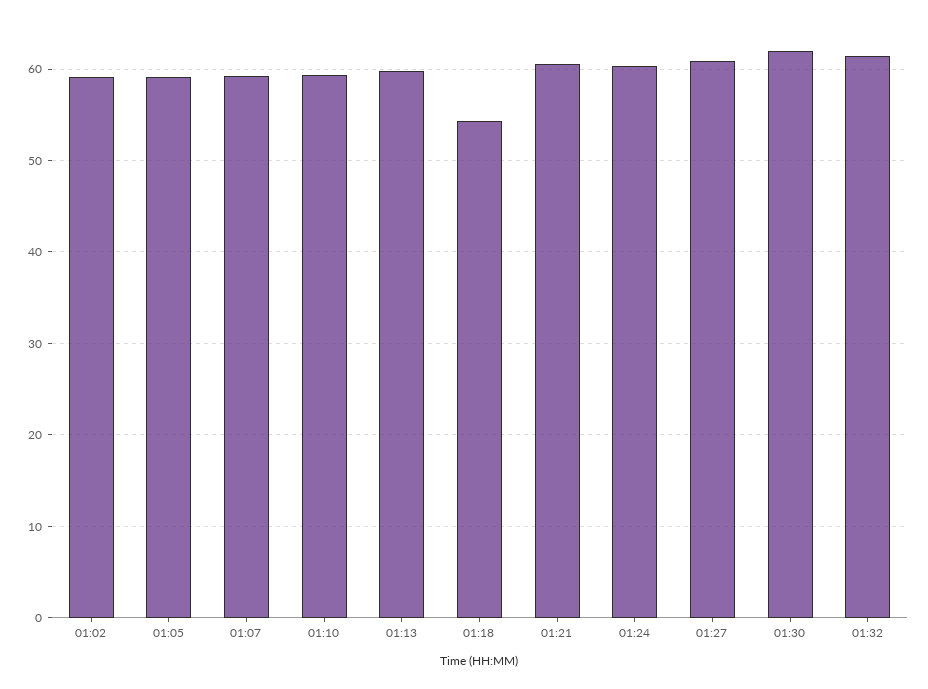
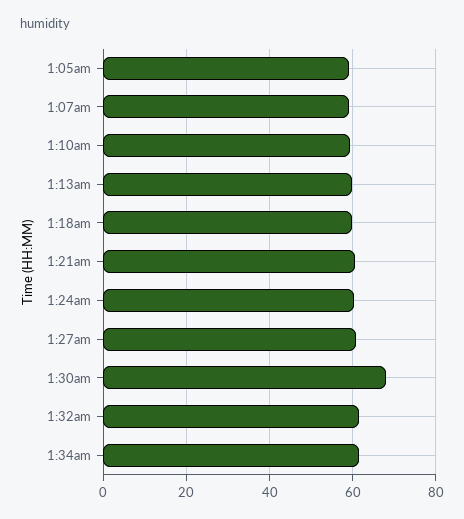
01:02: 59 -> none
01:18: 54 -> 60
01:30: 62 -> 68
1:34am: none -> 62

